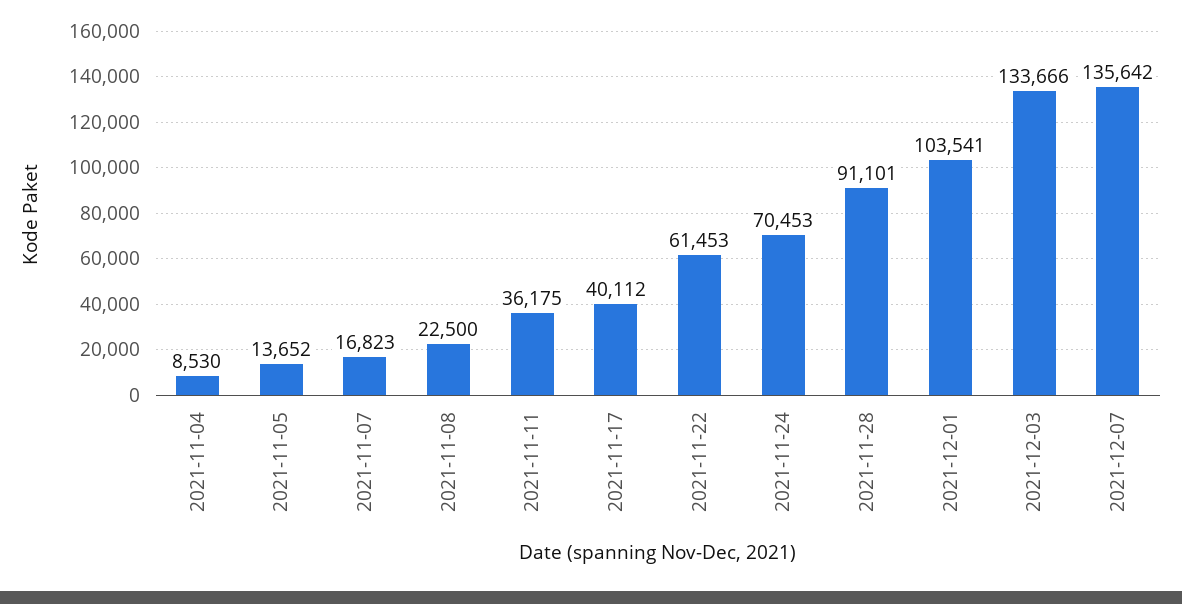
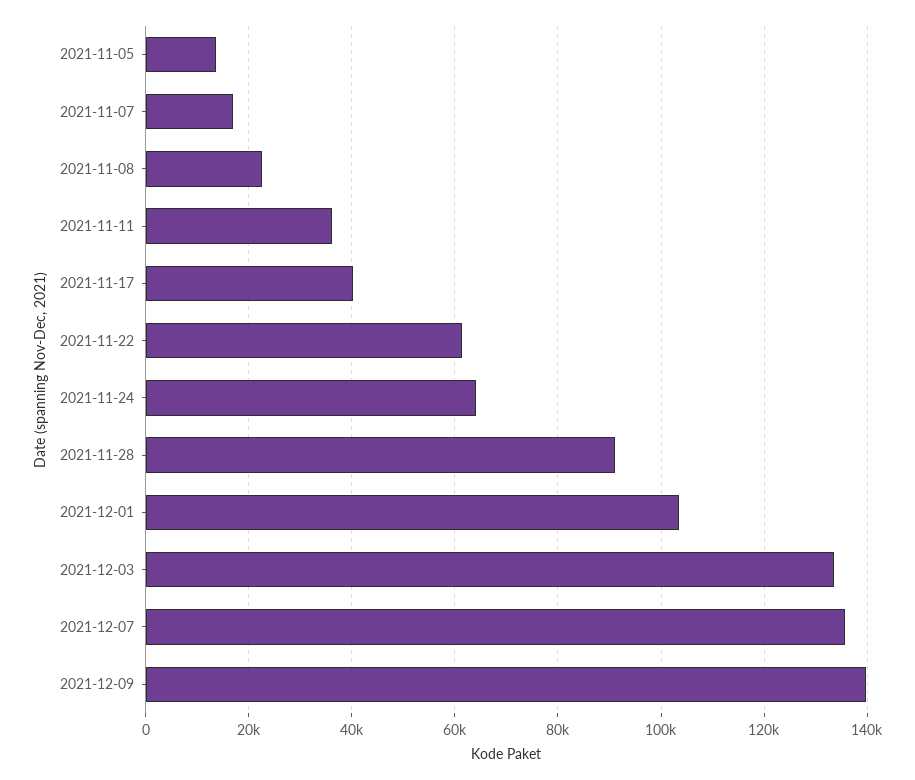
2021-11-04: 8530 -> none
2021-11-24: 70453 -> 64000
2021-12-09: none -> 140000

